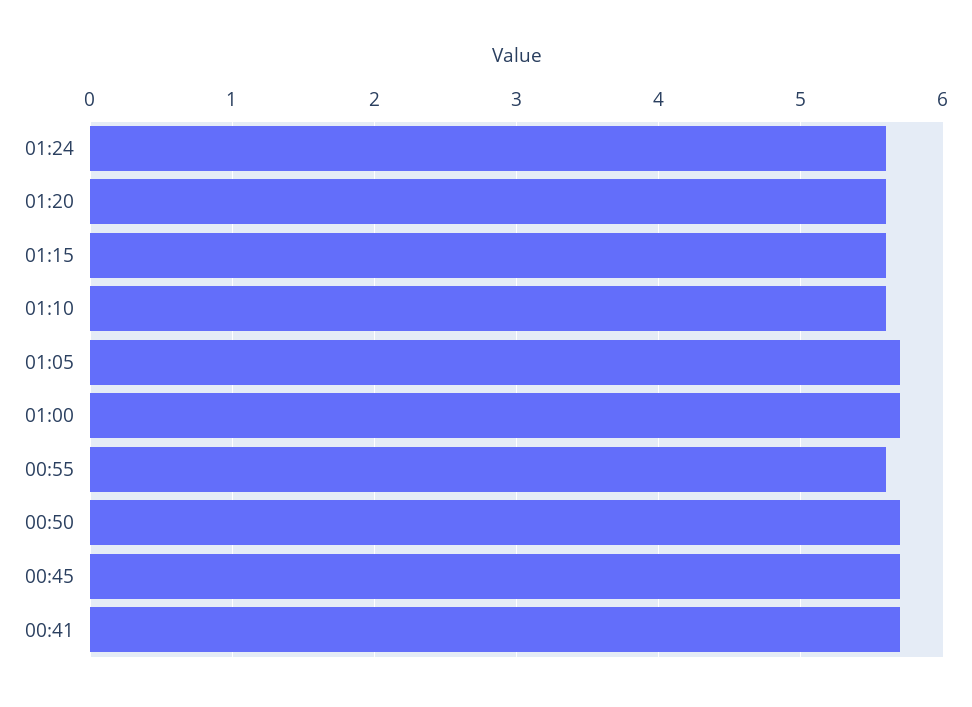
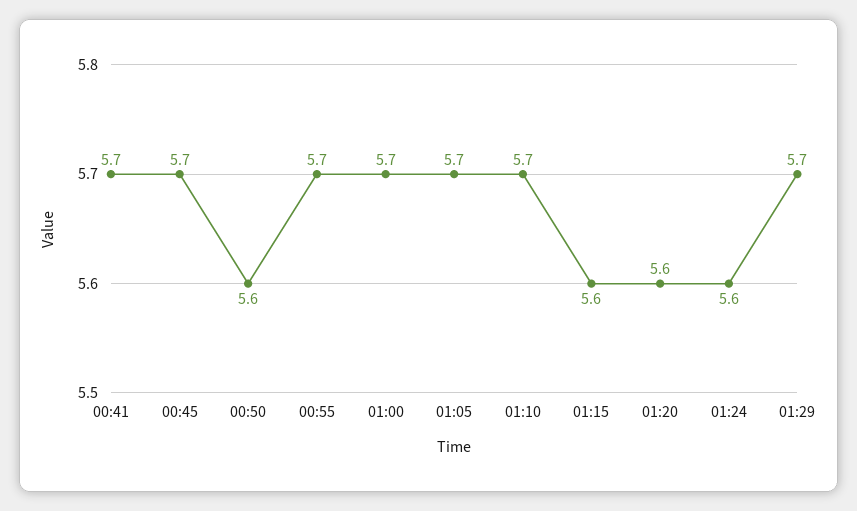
01:10: 5.6 -> 5.7
00:55: 5.6 -> 5.7
00:50: 5.7 -> 5.6
01:29: none -> 5.7

